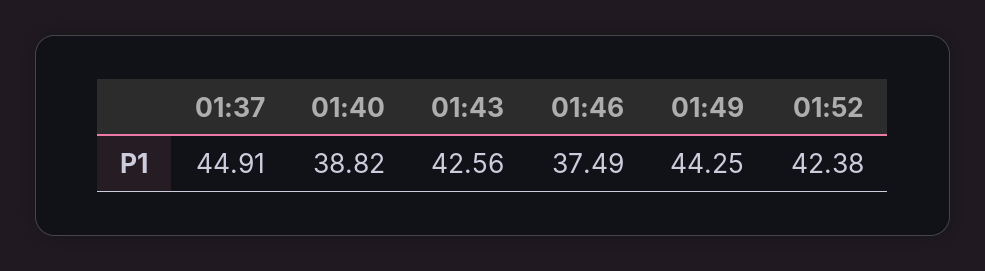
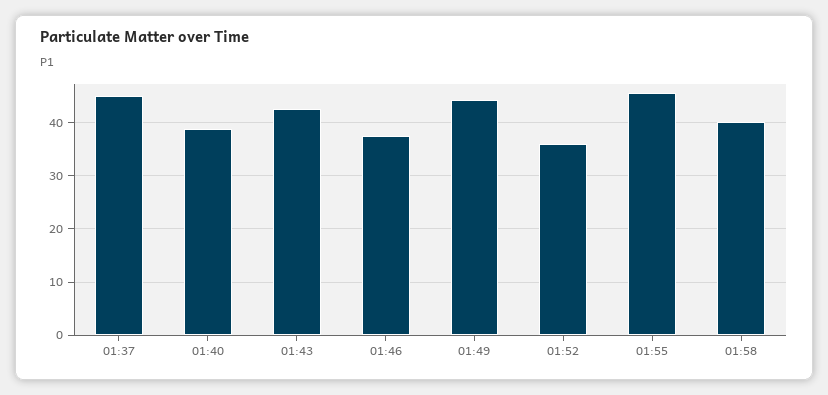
01:52: 42.38 -> 36
01:55: none -> 46
01:58: none -> 40

